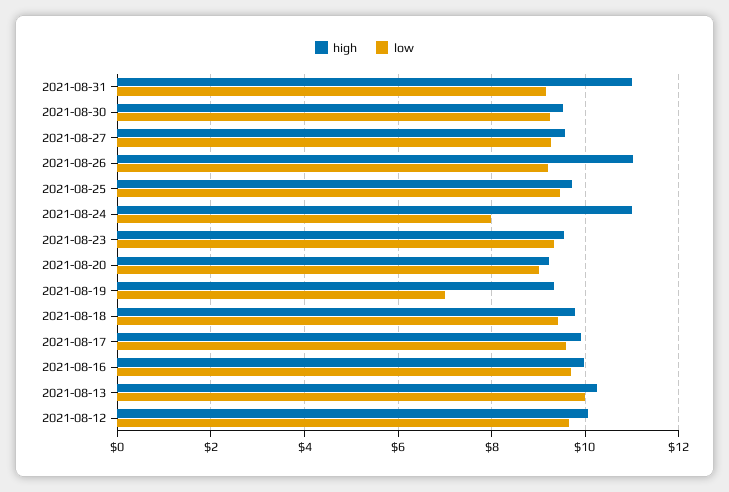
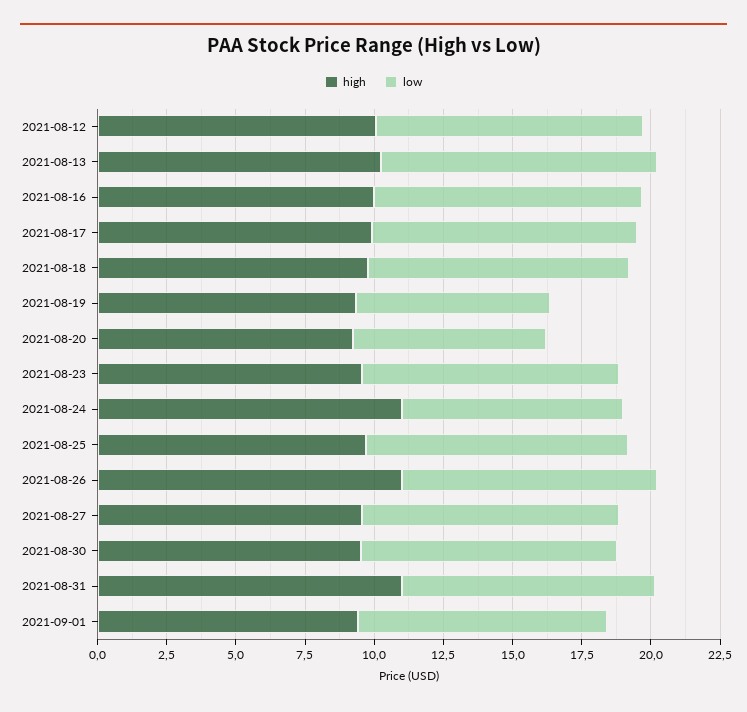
low, 2021-08-20: 9 -> 7
high, 2021-09-01: none -> 9.5
low, 2021-09-01: none -> 9

